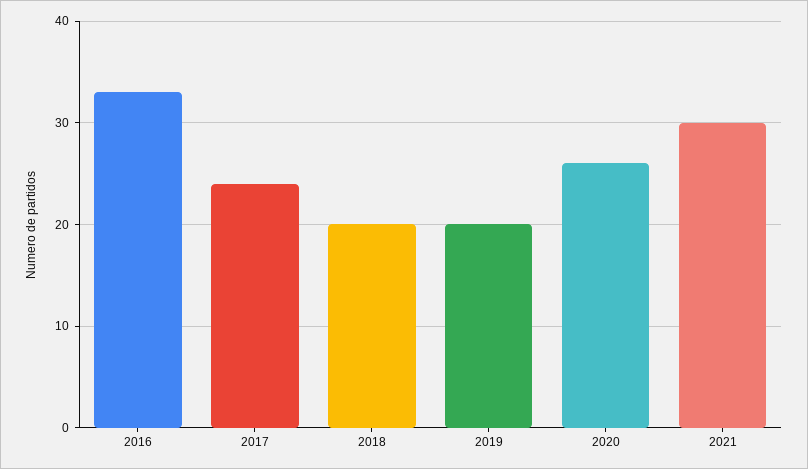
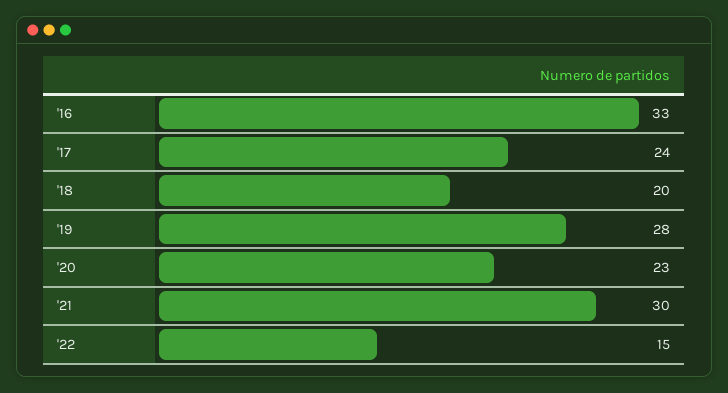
2019: 20 -> 28
2020: 26 -> 23
'22: none -> 15

